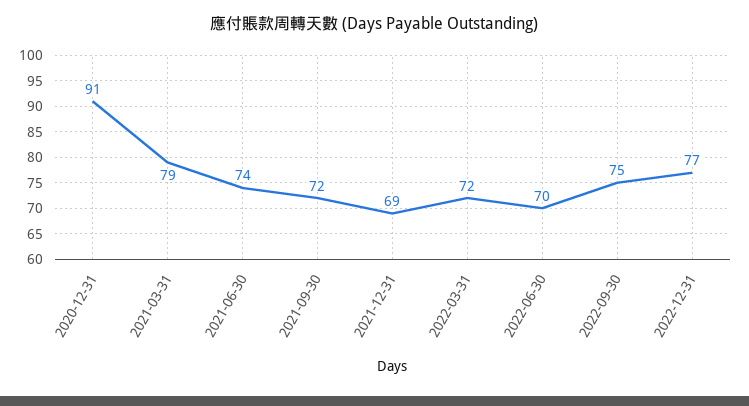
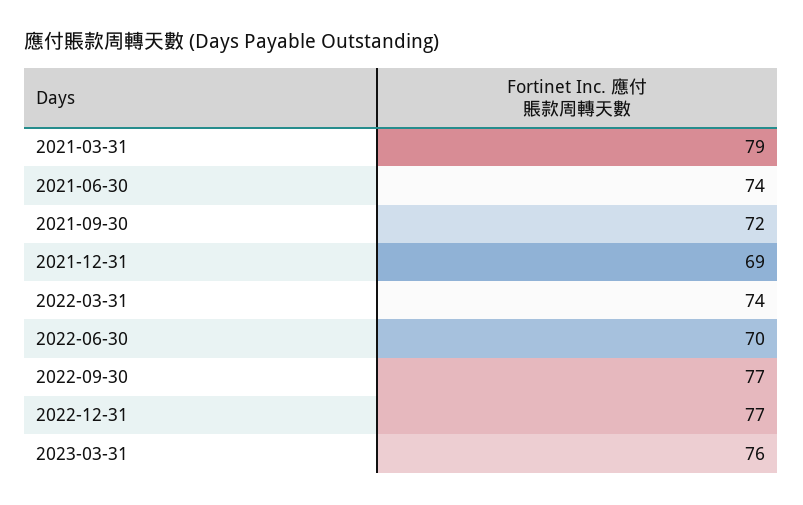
2020-12-31: 91 -> none
2022-03-31: 72 -> 74
2022-09-30: 75 -> 77
2023-03-31: none -> 76

